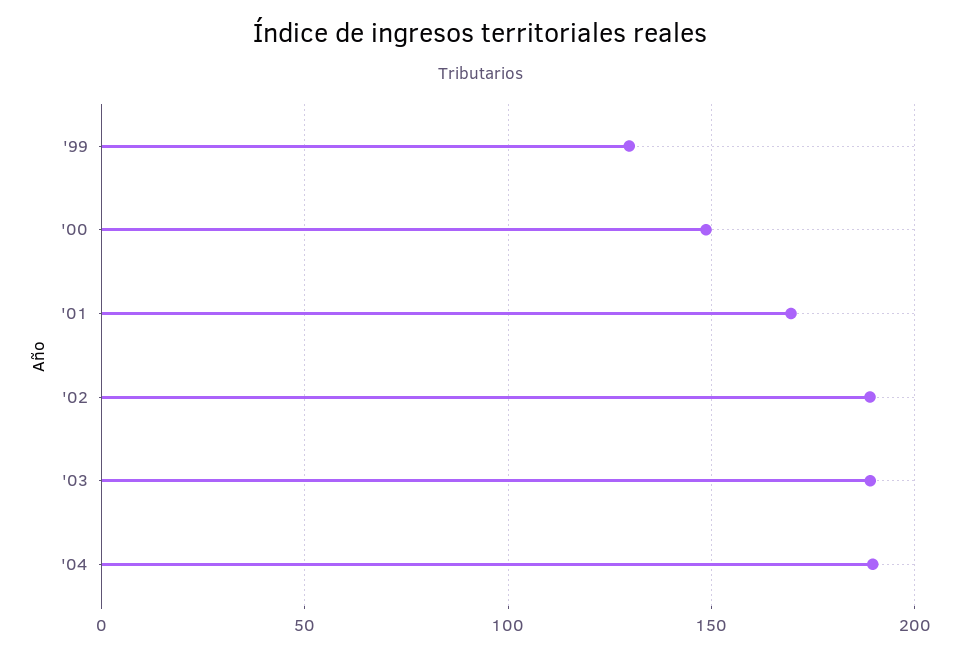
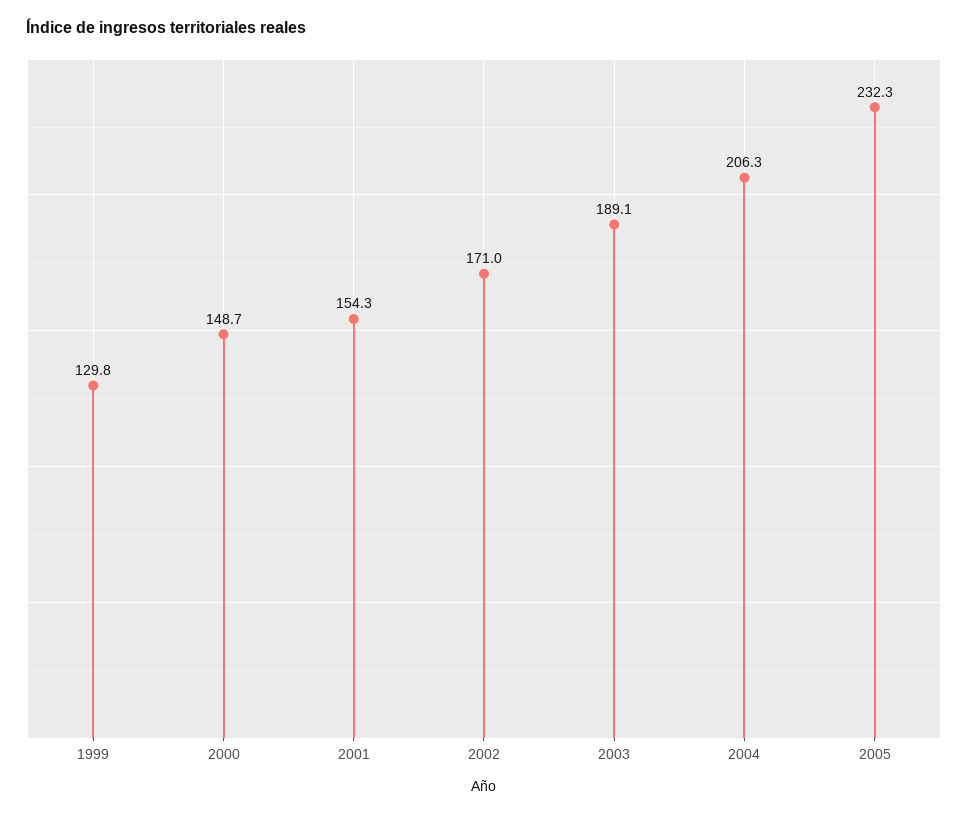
'01: 170 -> 154.3
'02: 190 -> 171
'04: 190 -> 206.3
2005: none -> 232.3

